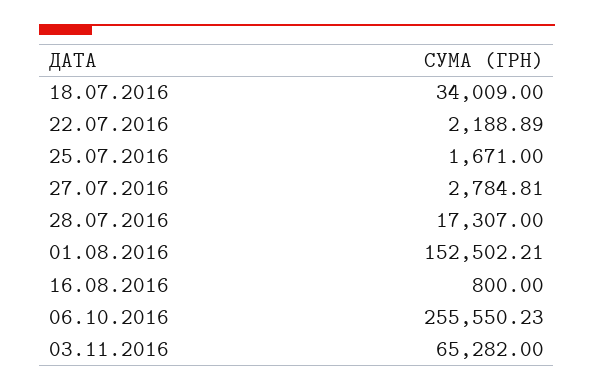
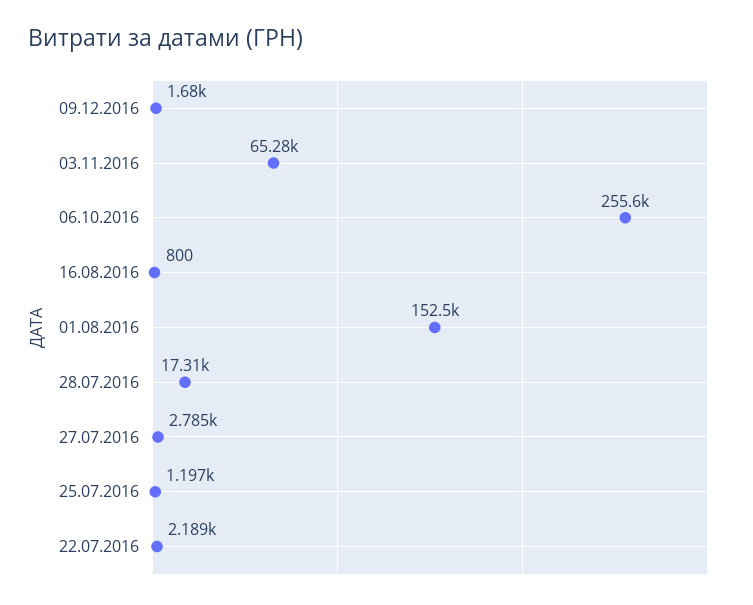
18.07.2016: 34009 -> none
25.07.2016: 1671 -> 1197
09.12.2016: none -> 1680

